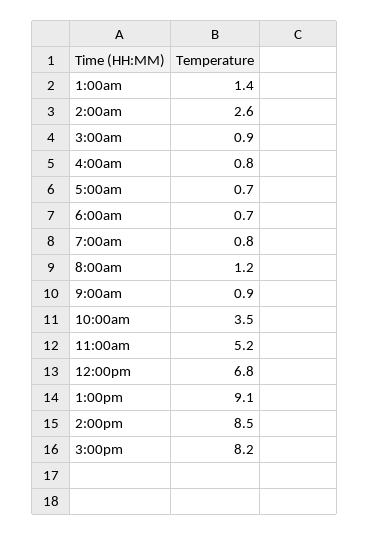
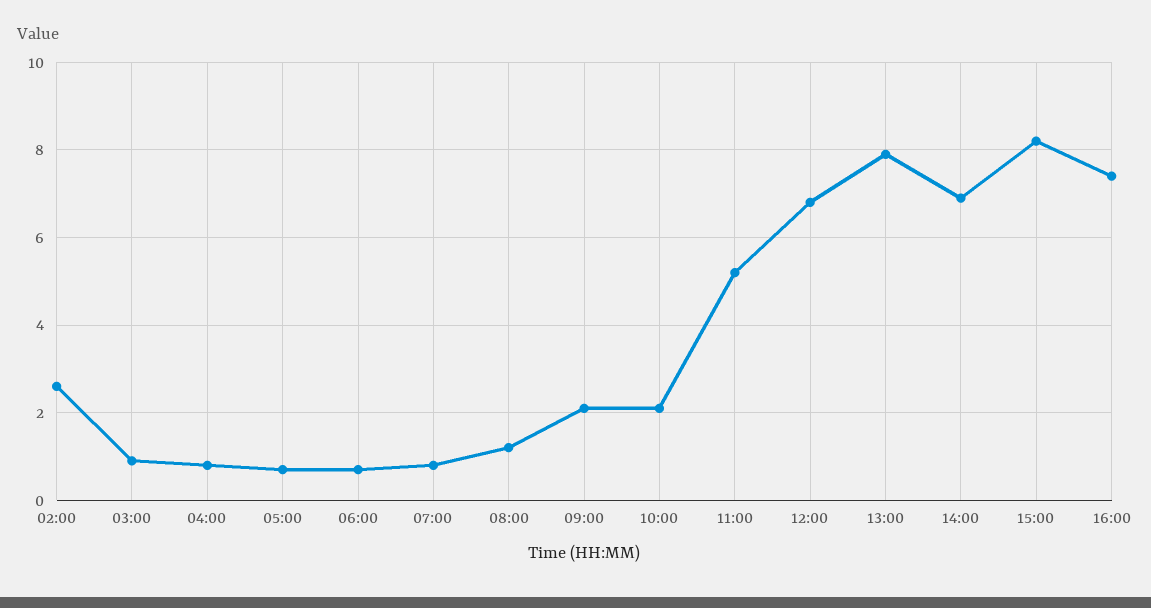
1:00am: 1.4 -> none
9:00am: 0.9 -> 2
10:00am: 3.5 -> 2
1:00pm: 9.1 -> 8
2:00pm: 8.5 -> 7
16:00: none -> 7.5

